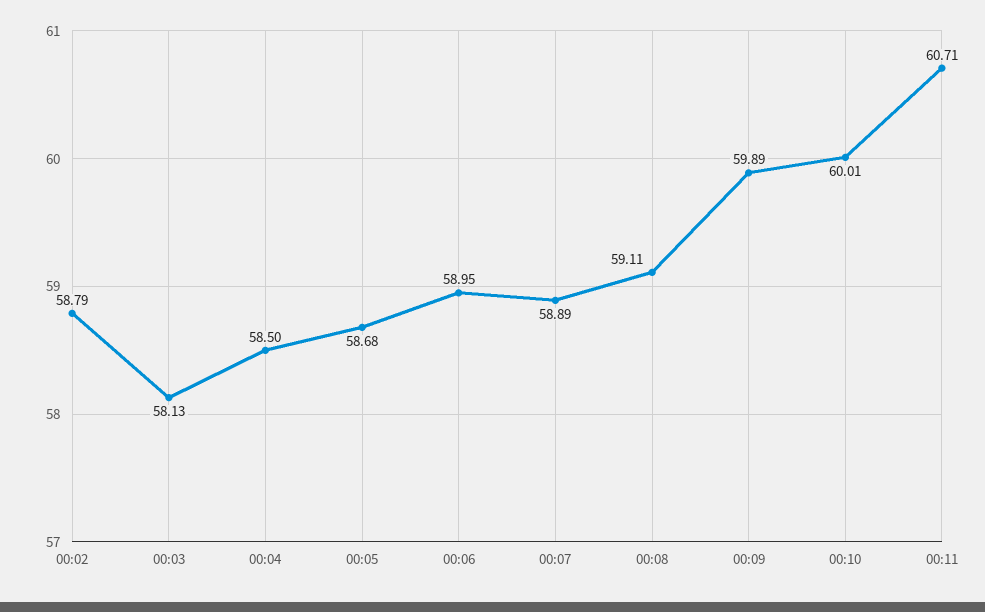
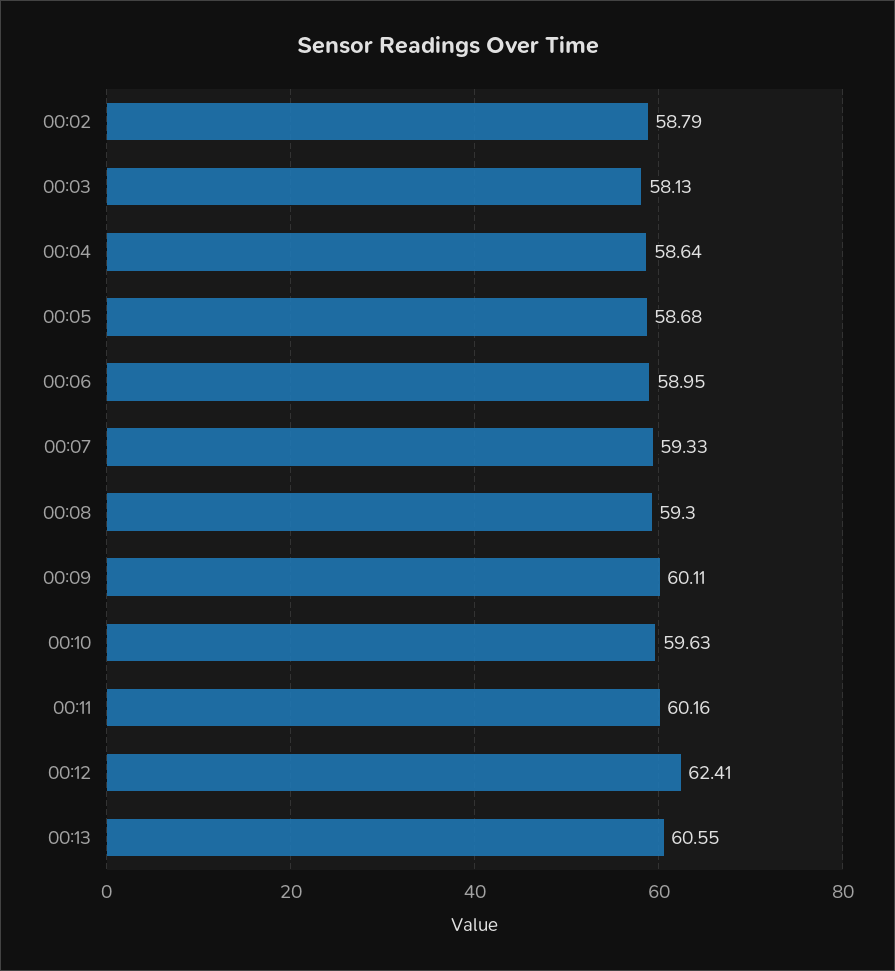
00:04: 58.5 -> 58.64
00:07: 58.89 -> 59.33
00:08: 59.11 -> 59.3
00:09: 59.89 -> 60.11
00:10: 60.01 -> 59.63
00:11: 60.71 -> 60.16
00:12: none -> 62.41
00:13: none -> 60.55

